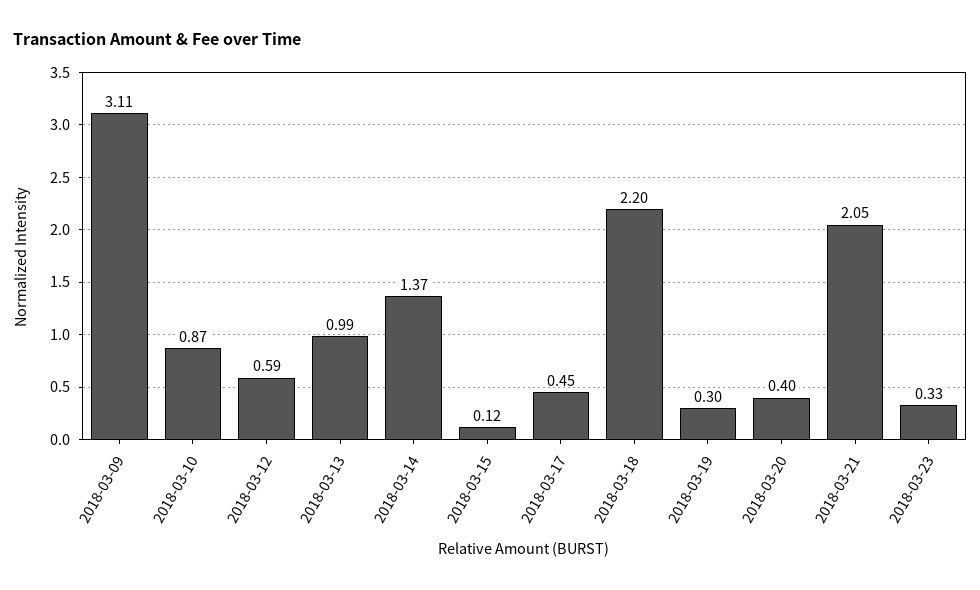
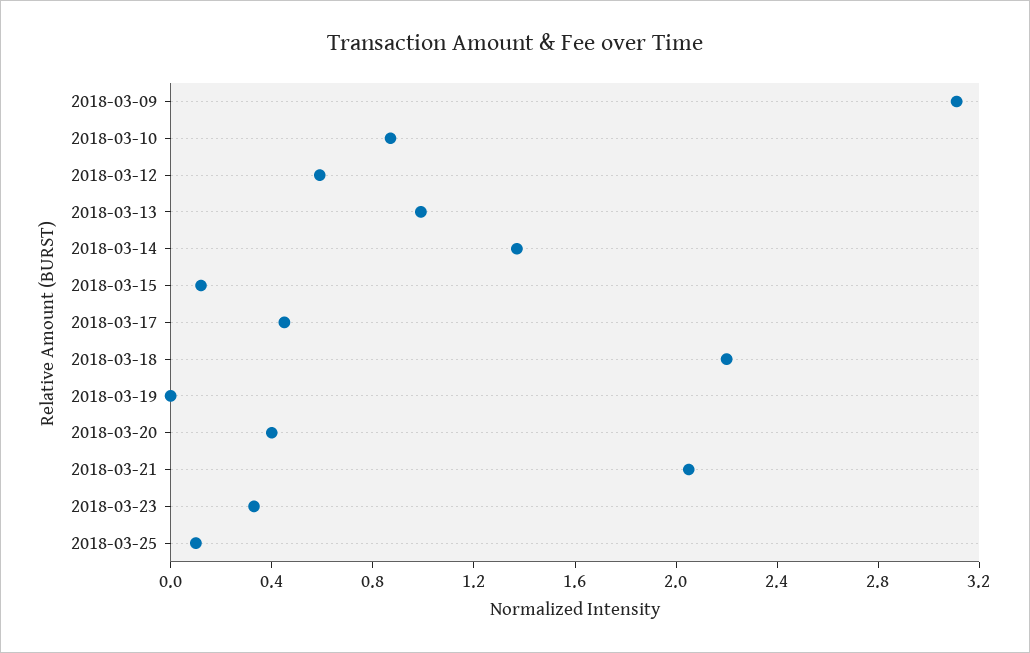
2018-03-19: 0.3 -> 0
2018-03-25: none -> 0.1

